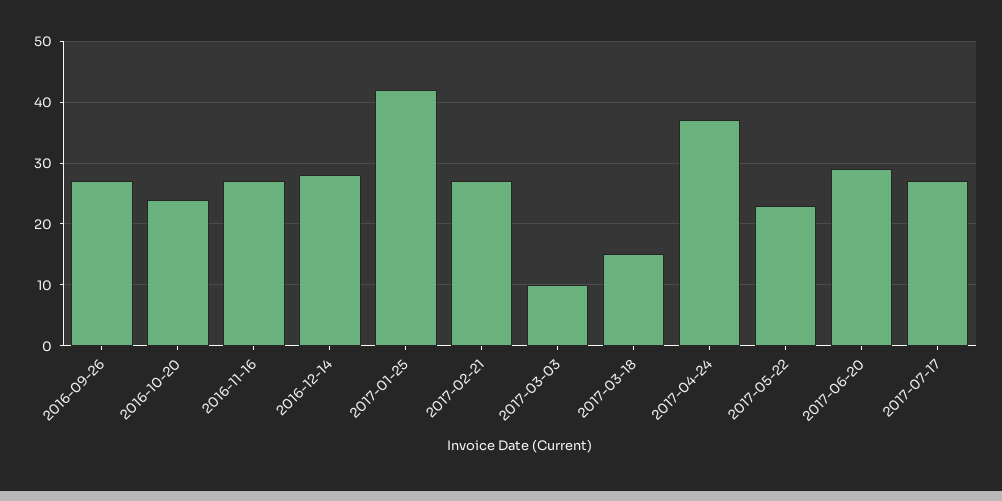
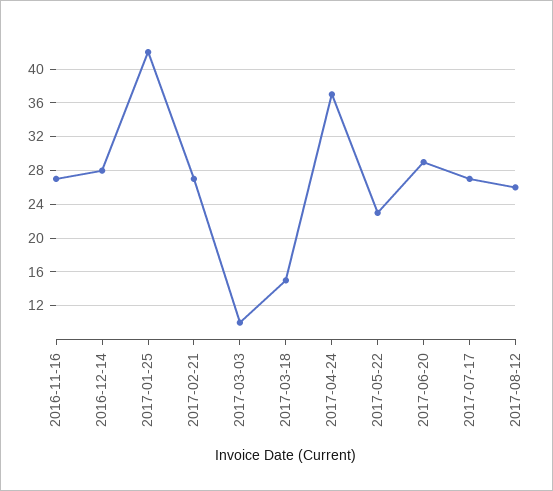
2016-09-26: 27 -> none
2016-10-20: 24 -> none
2017-08-12: none -> 26

